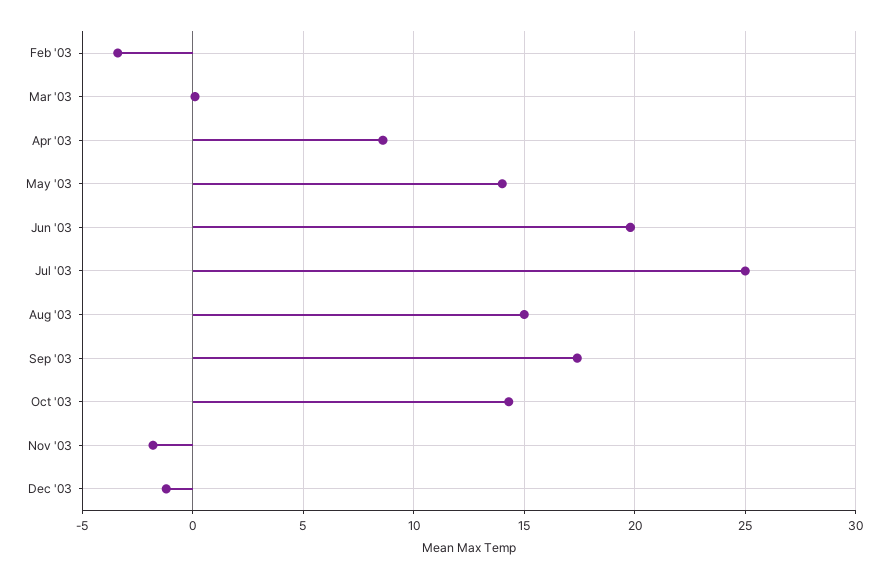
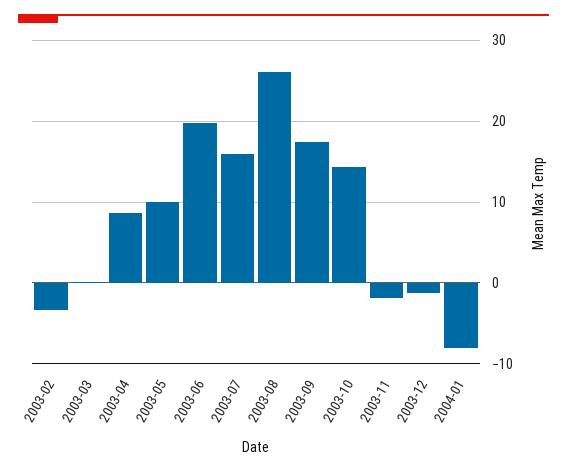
May '03: 14 -> 10
Jul '03: 25 -> 16
Aug '03: 15 -> 26
2004-01: none -> -8

